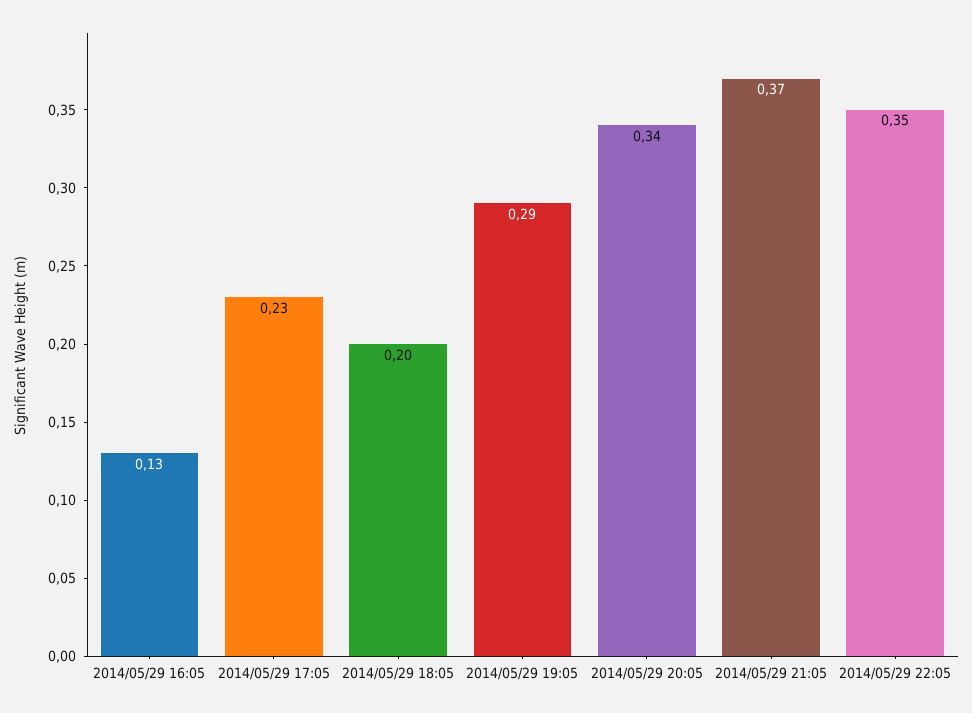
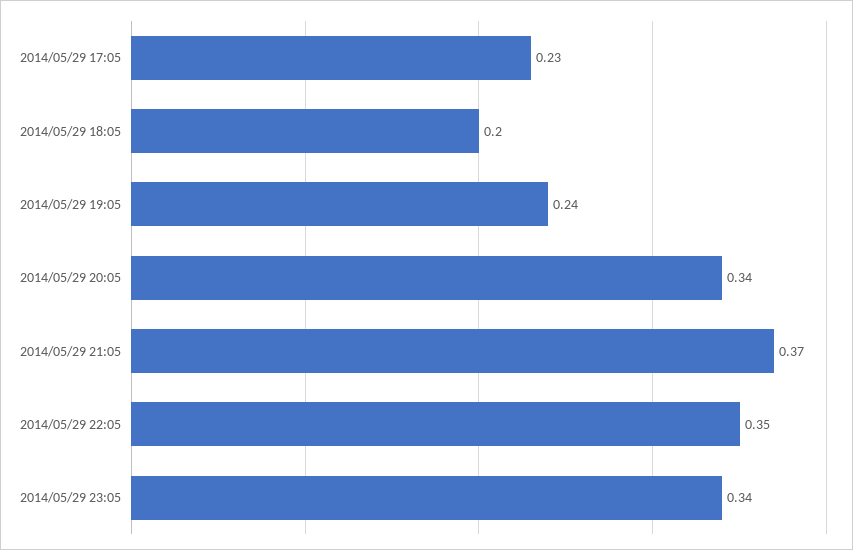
2014/05/29 16:05: 0.13 -> none
2014/05/29 19:05: 0.29 -> 0.24
2014/05/29 23:05: none -> 0.34

